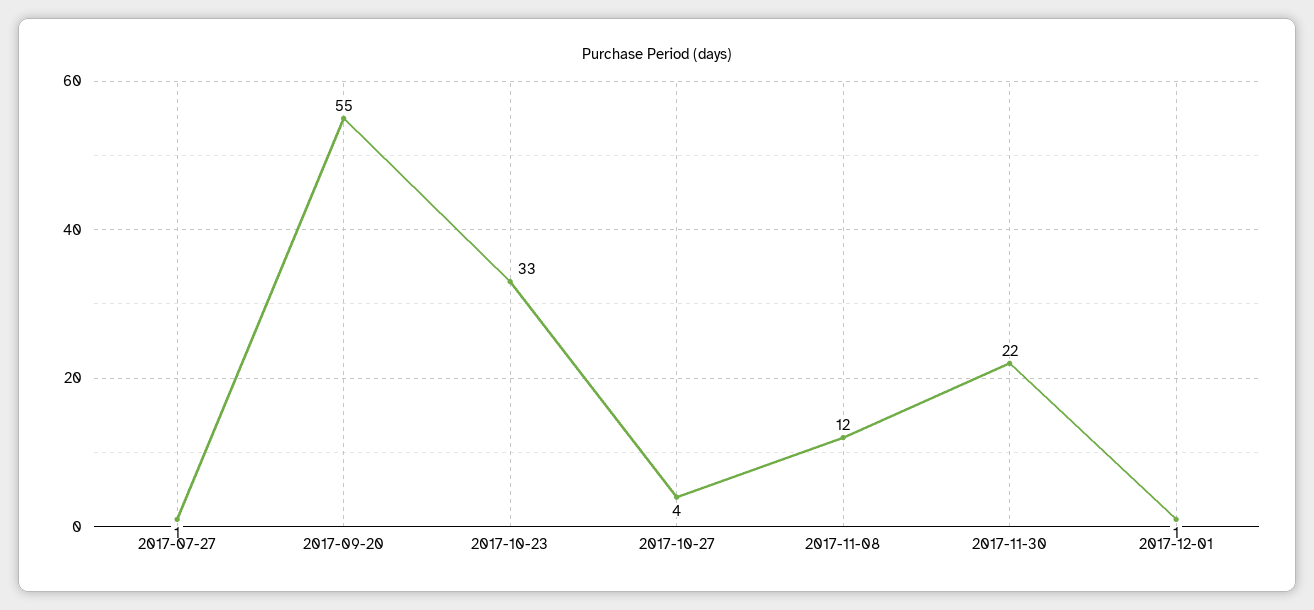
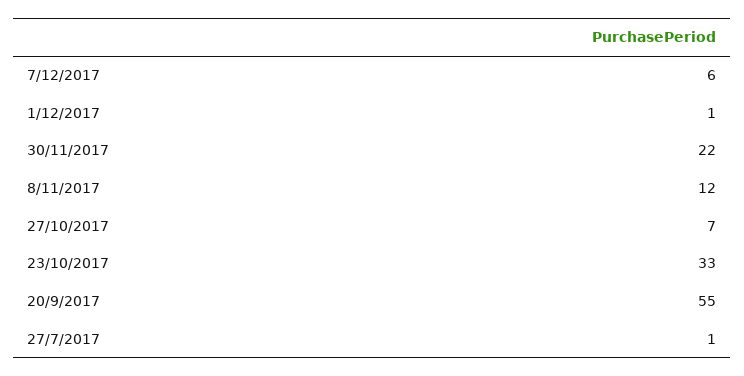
2017-10-27: 4 -> 7
7/12/2017: none -> 6

